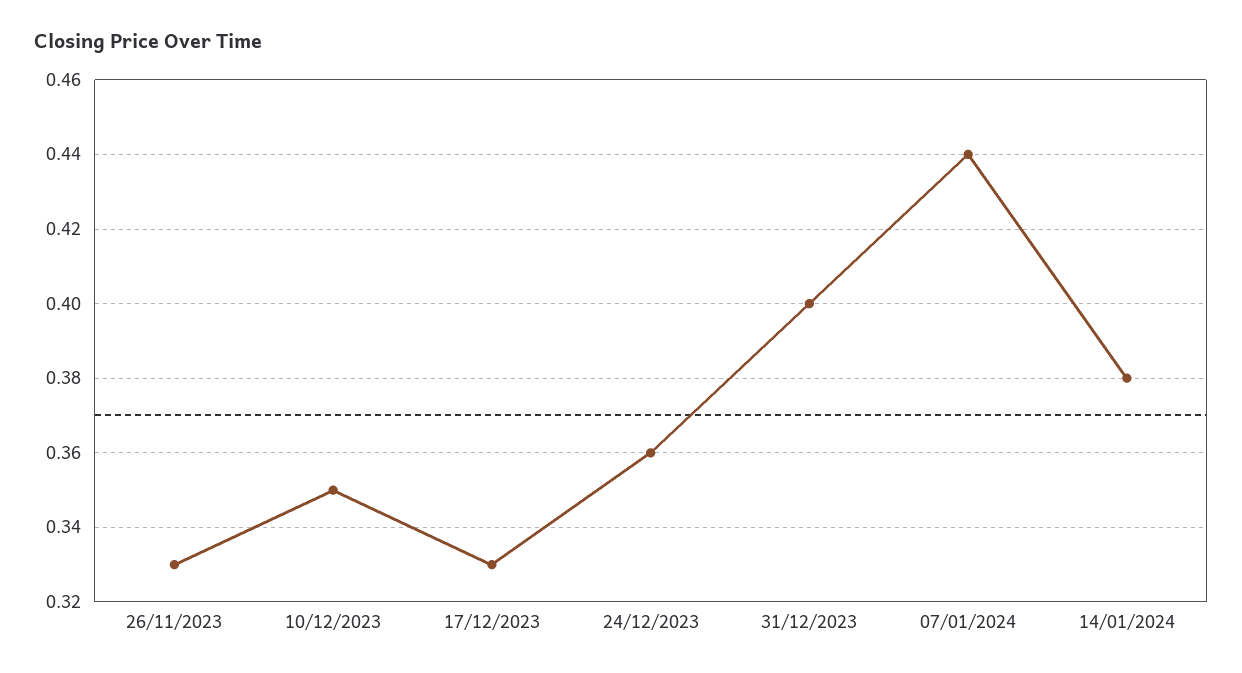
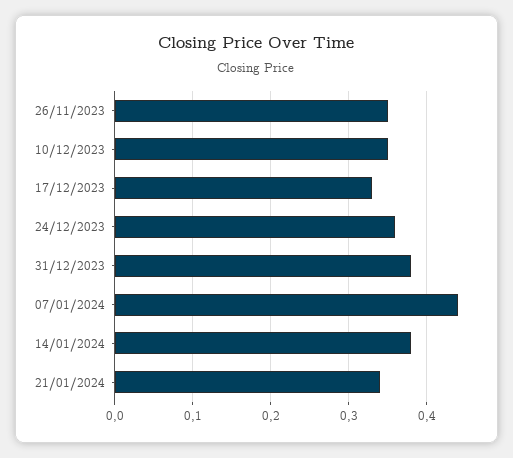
26/11/2023: 0.33 -> 0.35
31/12/2023: 0.4 -> 0.38
21/01/2024: none -> 0.34

